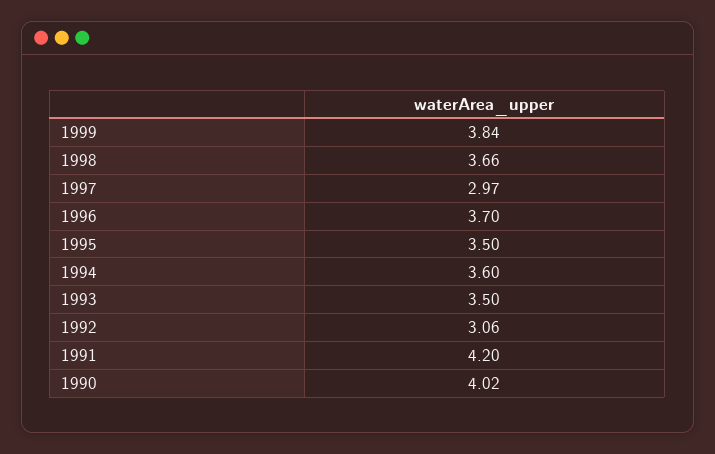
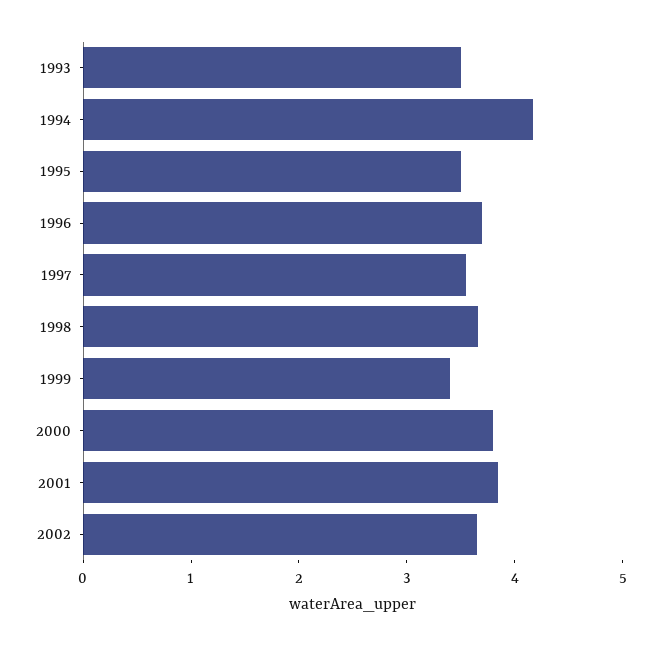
1999: 3.84 -> 3.4
1997: 2.97 -> 3.6
1994: 3.6 -> 4.2
1992: 3.06 -> none
1991: 4.2 -> none
1990: 4.02 -> none
2000: none -> 3.8
2001: none -> 3.8
2002: none -> 3.6

